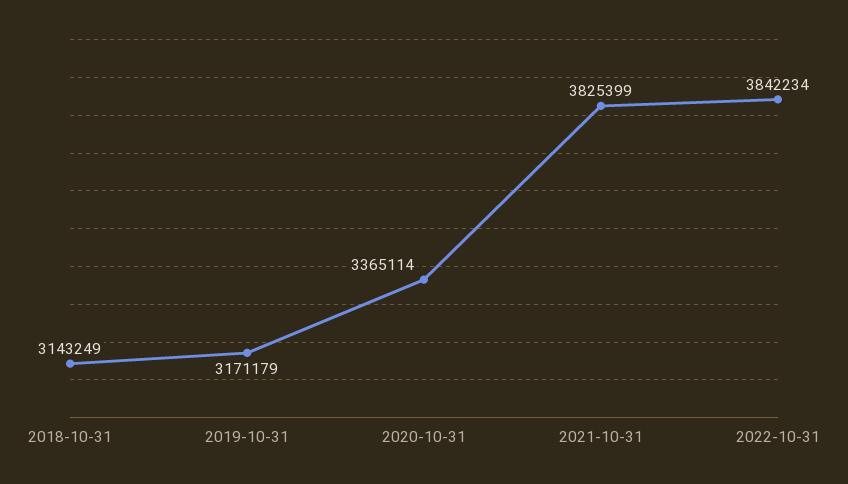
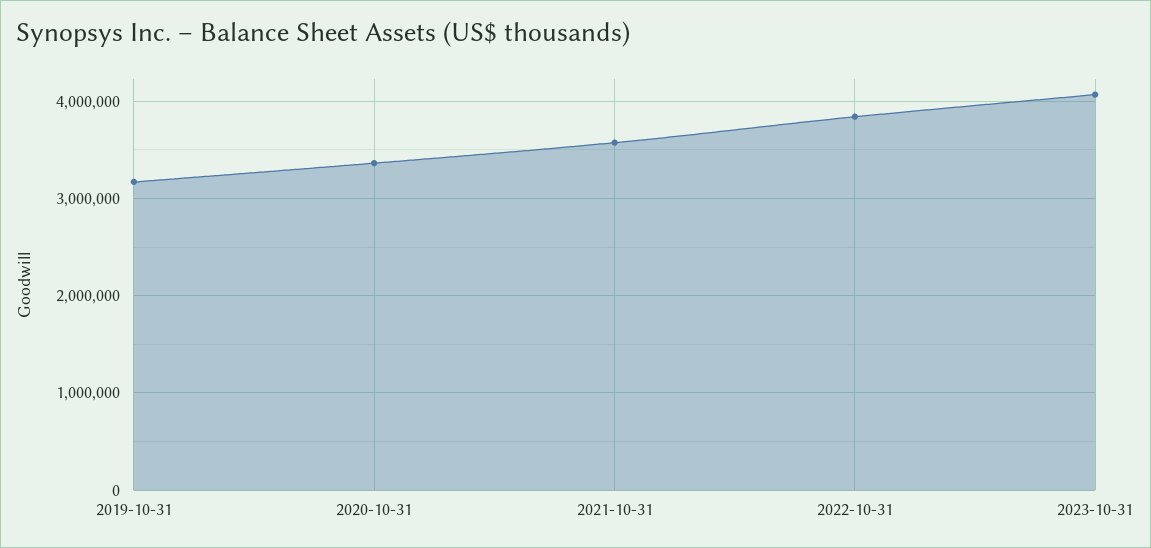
2018-10-31: 3143249 -> none
2021-10-31: 3825399 -> 3600000
2023-10-31: none -> 4100000

